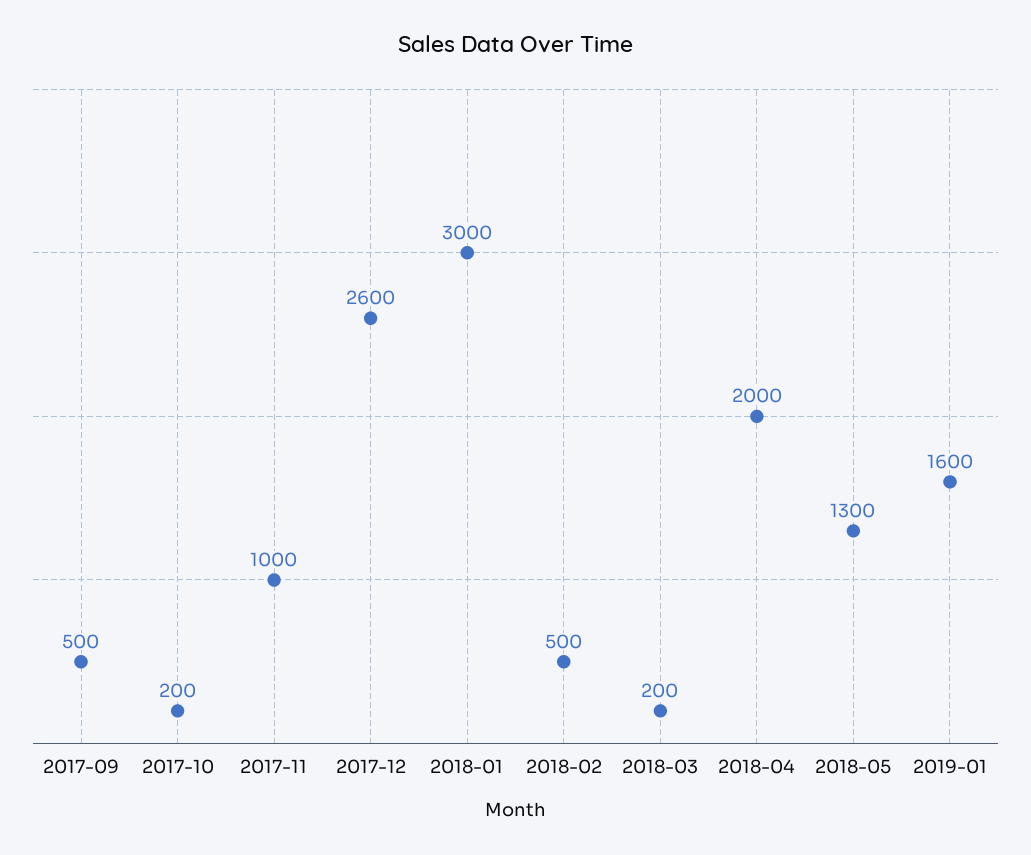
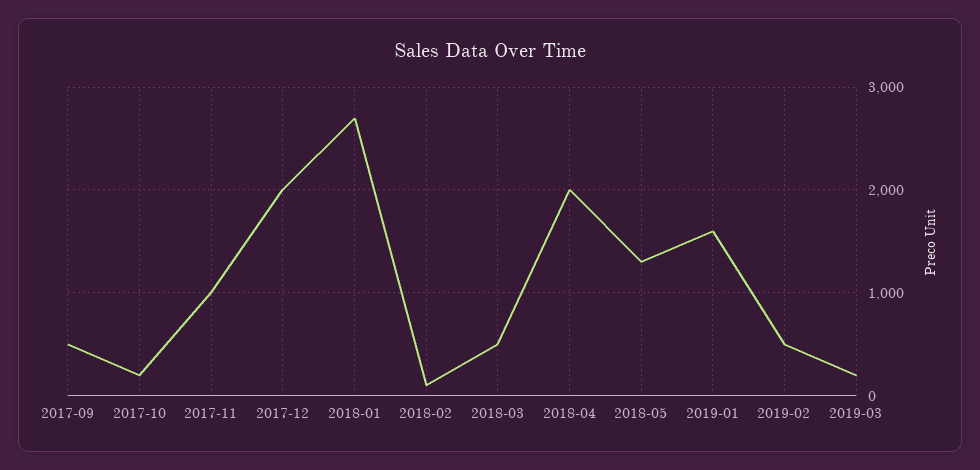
2017-12: 2600 -> 2000
2018-01: 3000 -> 2700
2018-02: 500 -> 100
2018-03: 200 -> 500
2019-02: none -> 500
2019-03: none -> 200

